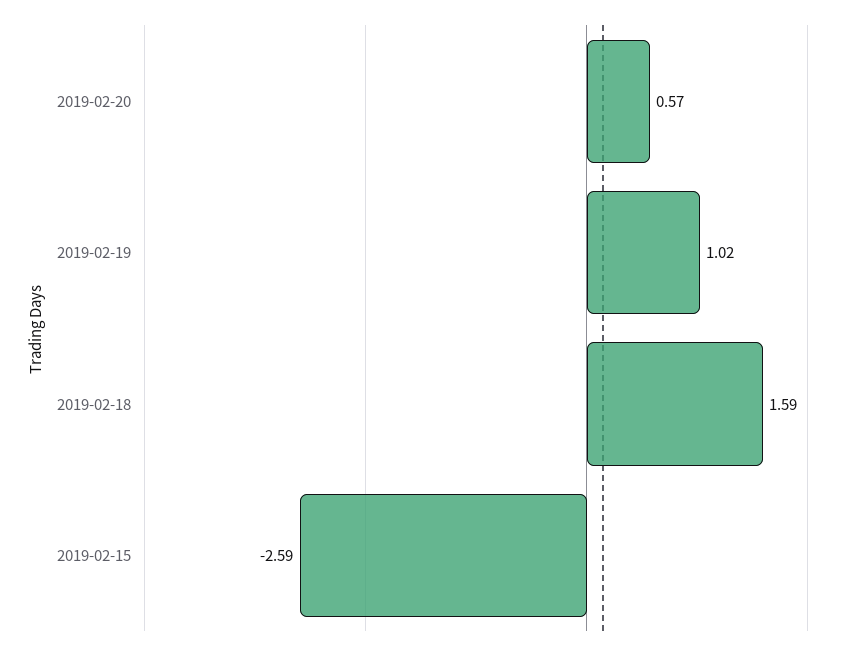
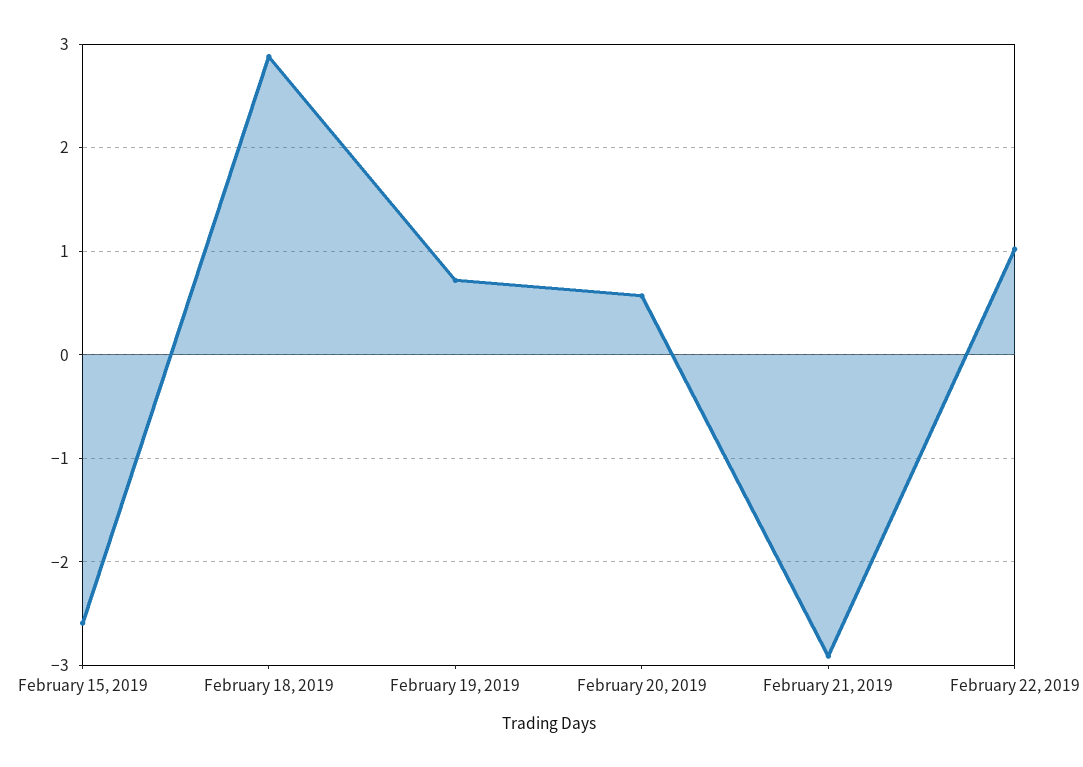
2019-02-19: 1.02 -> 0.7
2019-02-18: 1.59 -> 2.9
February 21, 2019: none -> -2.9
February 22, 2019: none -> 1

